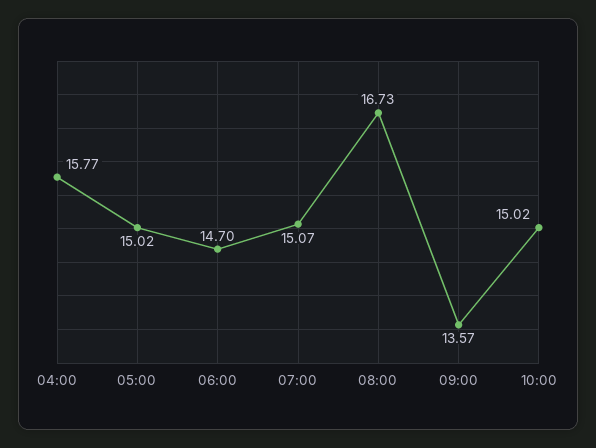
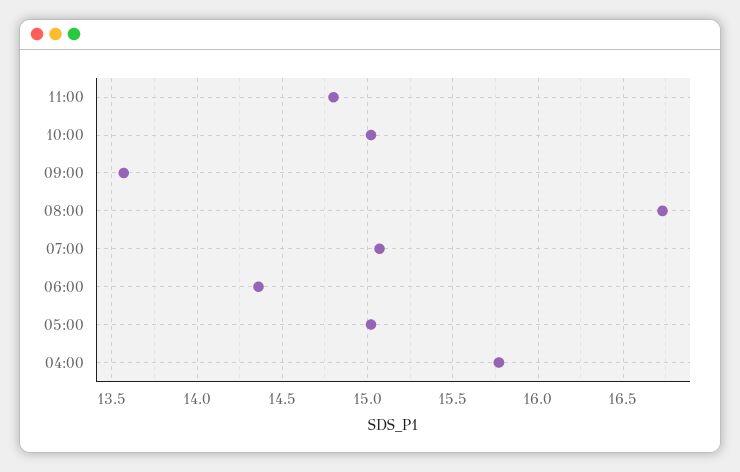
06:00: 14.7 -> 14.35
11:00: none -> 14.8

